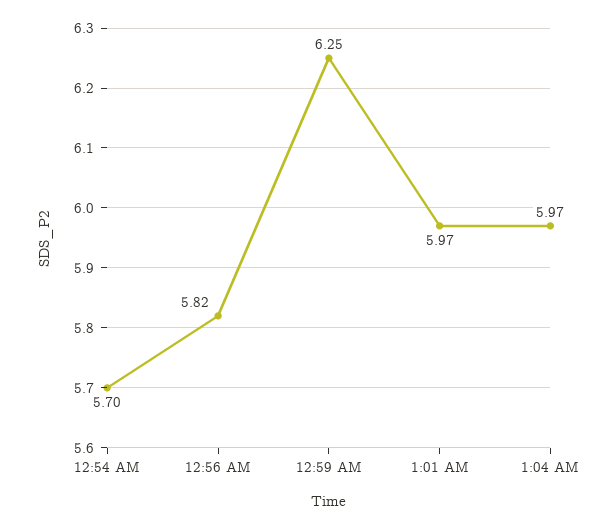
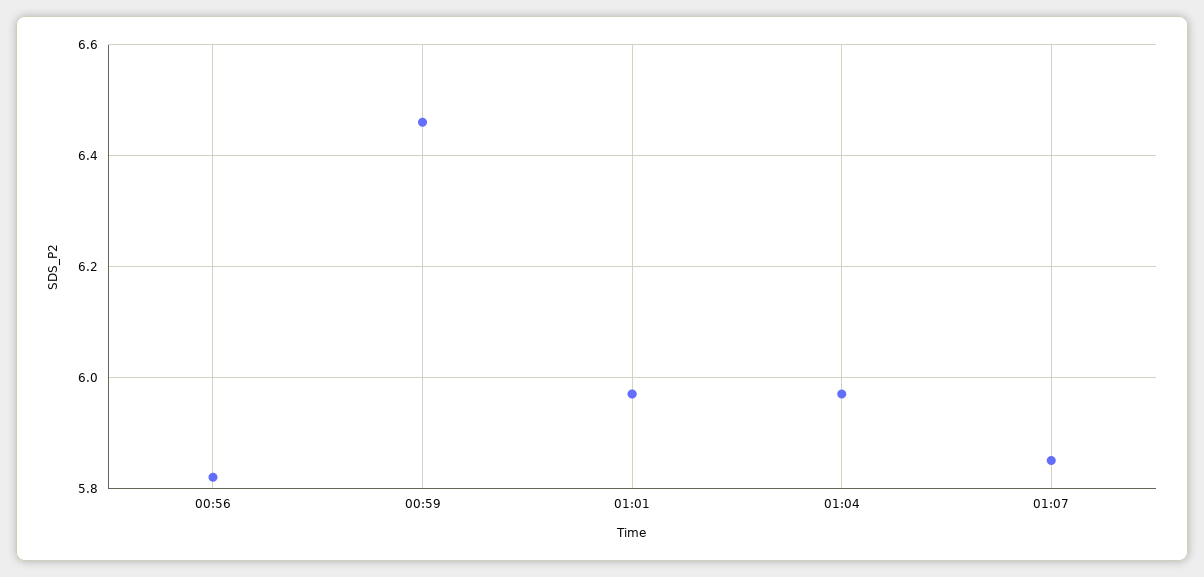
12:54 AM: 5.7 -> none
12:59 AM: 6.25 -> 6.45
01:07: none -> 5.85

